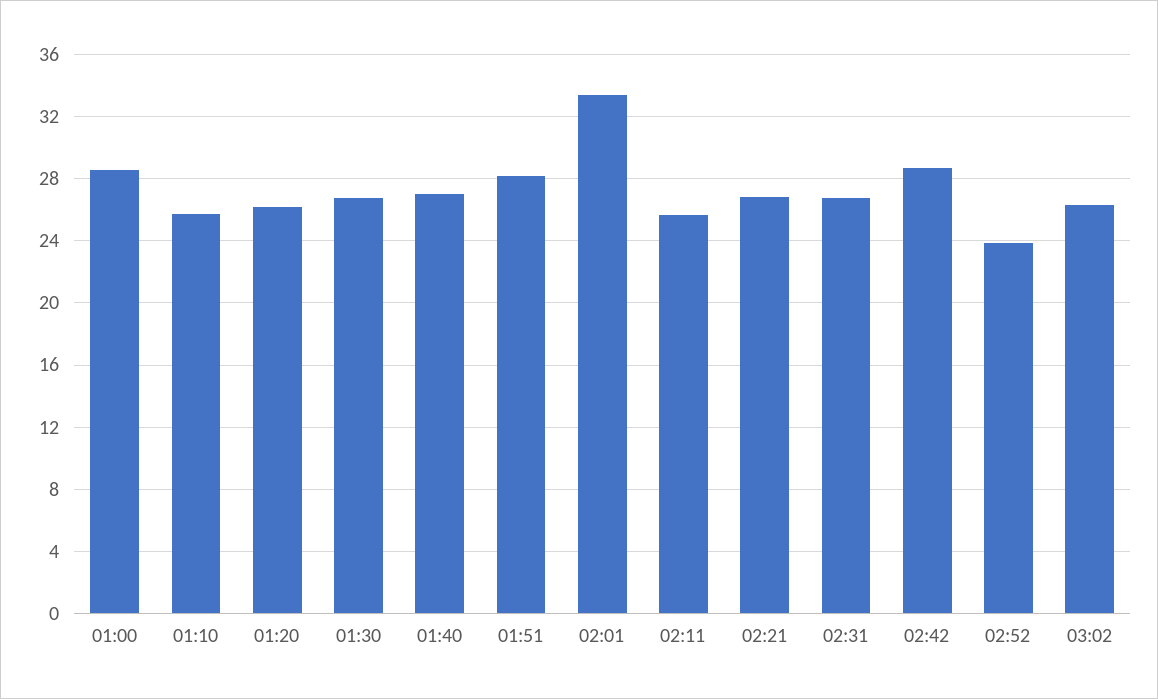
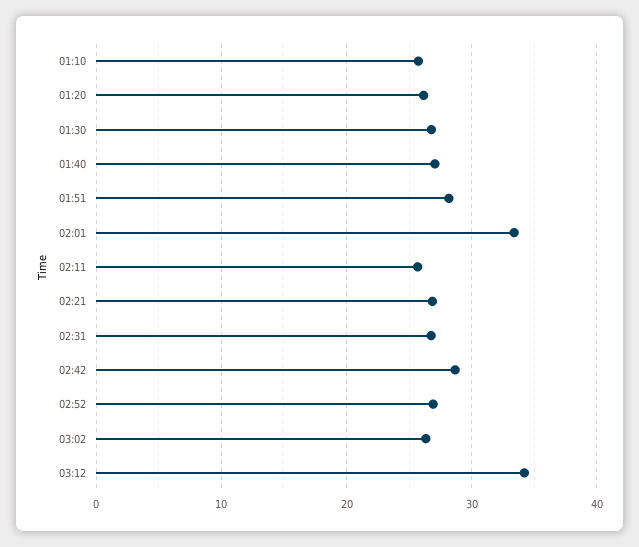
01:00: 28.5 -> none
02:52: 24 -> 27
03:12: none -> 34

